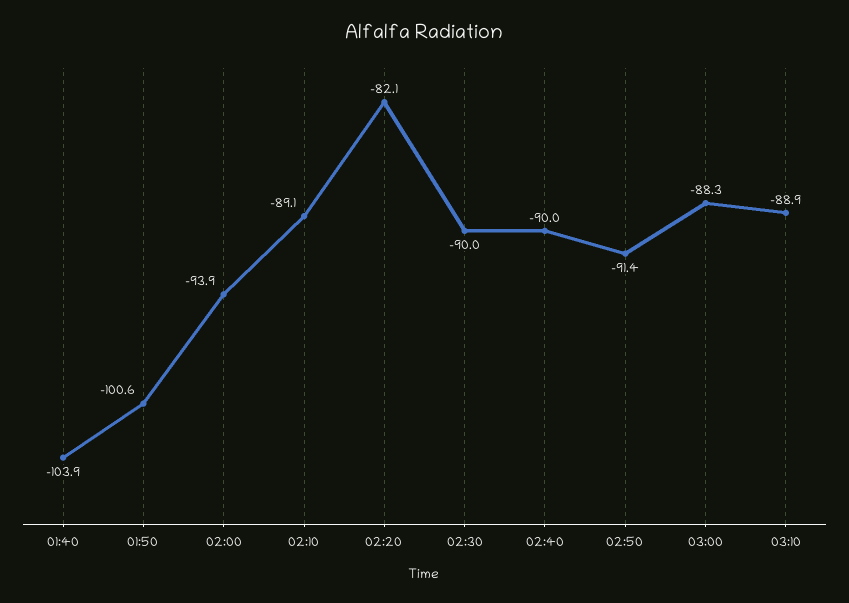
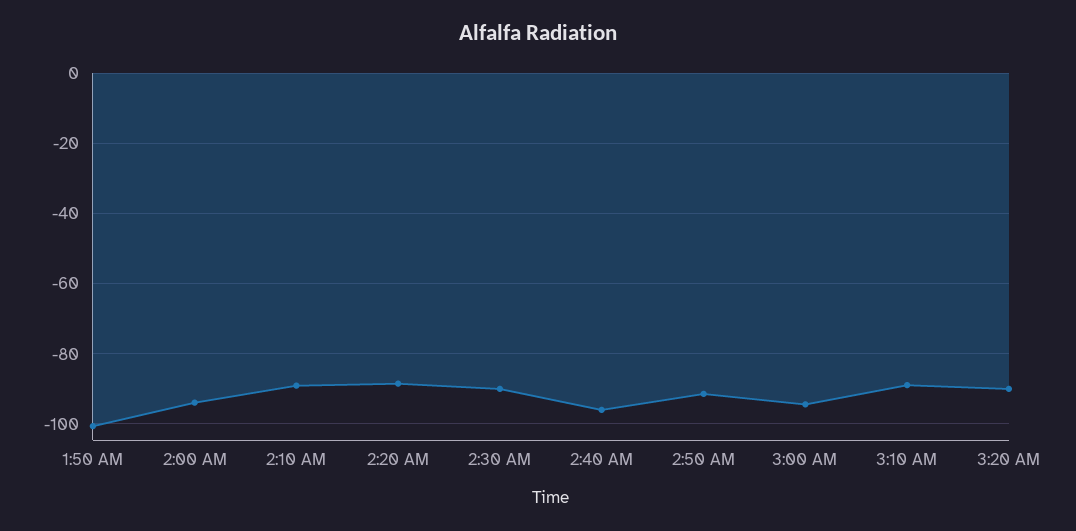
01:40: -103.9 -> none
02:20: -82.1 -> -88
02:40: -90 -> -96
03:00: -88.3 -> -94
3:20 AM: none -> -90

